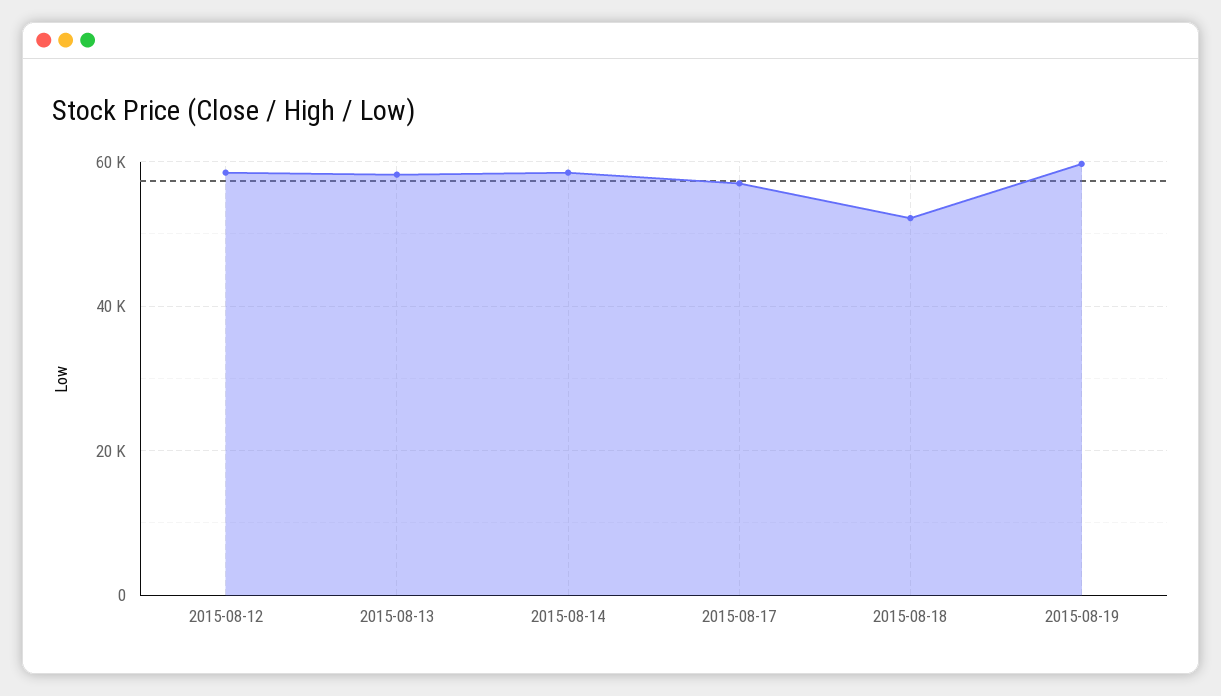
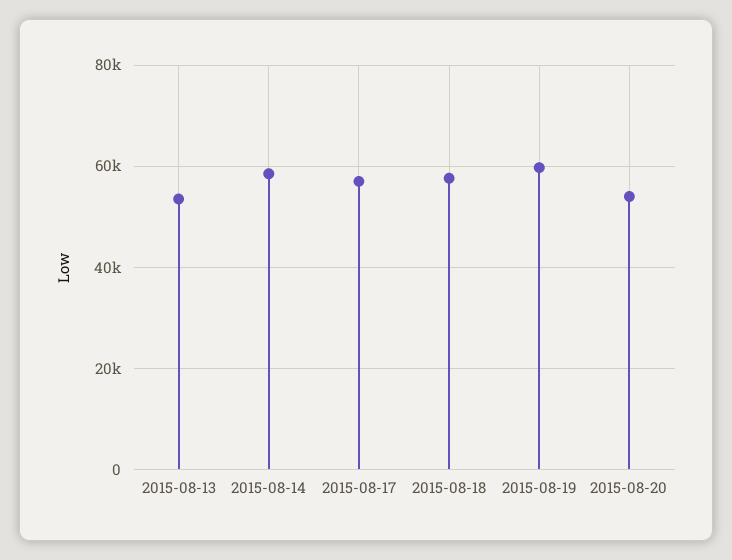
2015-08-12: 58000 -> none
2015-08-13: 58000 -> 54000
2015-08-18: 52000 -> 58000
2015-08-20: none -> 54000

